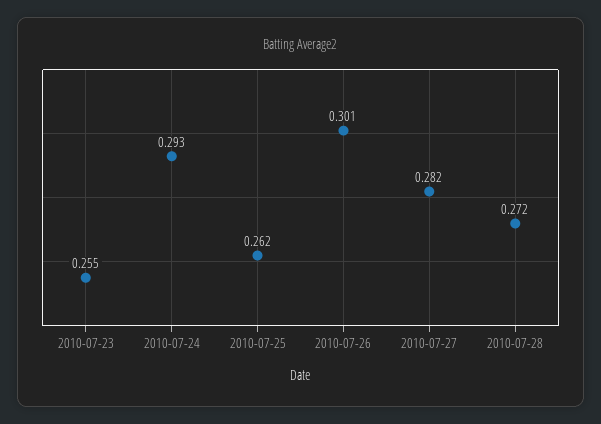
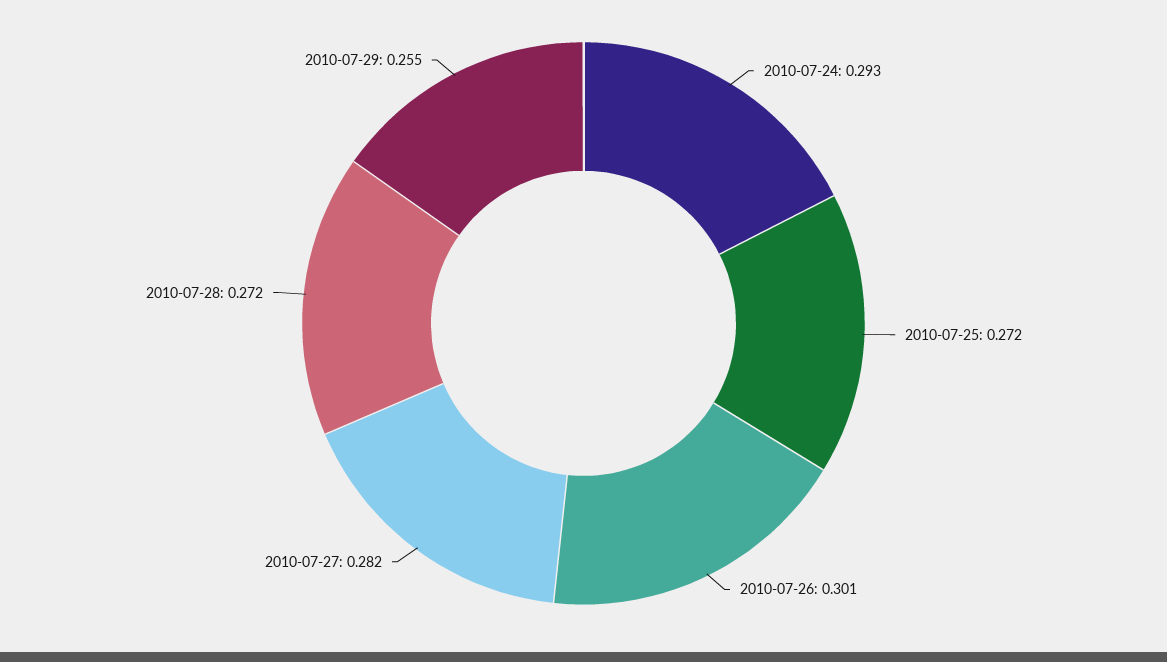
2010-07-23: 0.255 -> none
2010-07-25: 0.262 -> 0.272
2010-07-29: none -> 0.255

